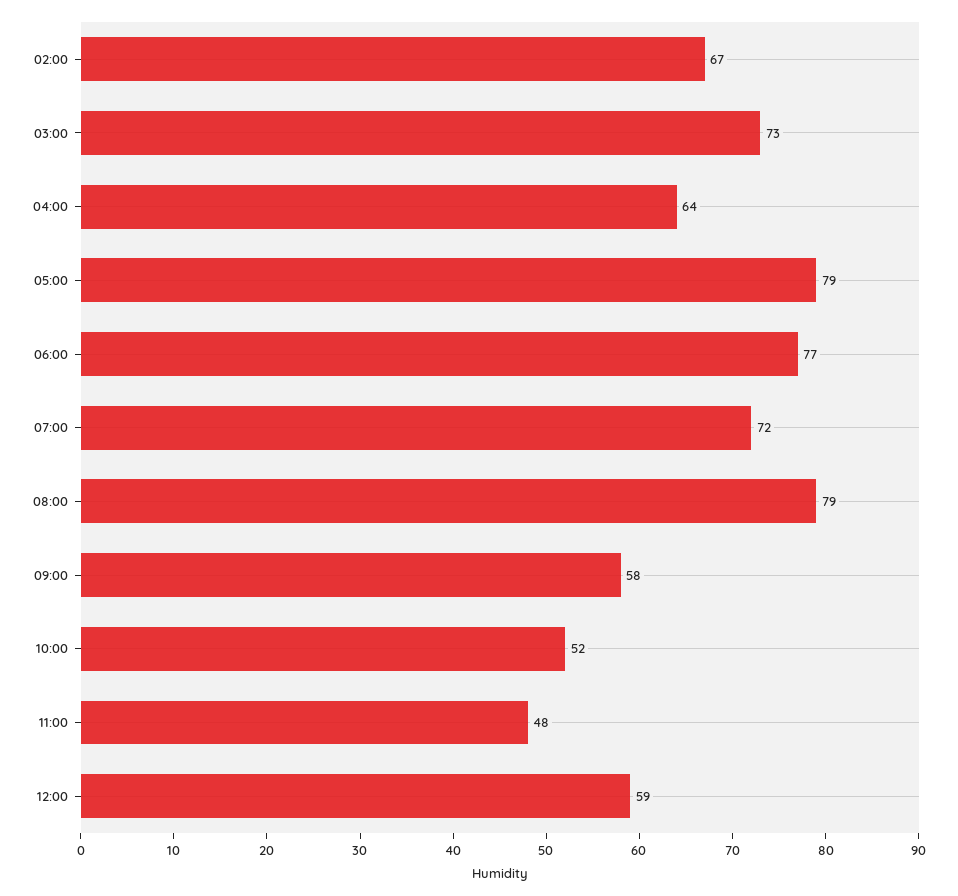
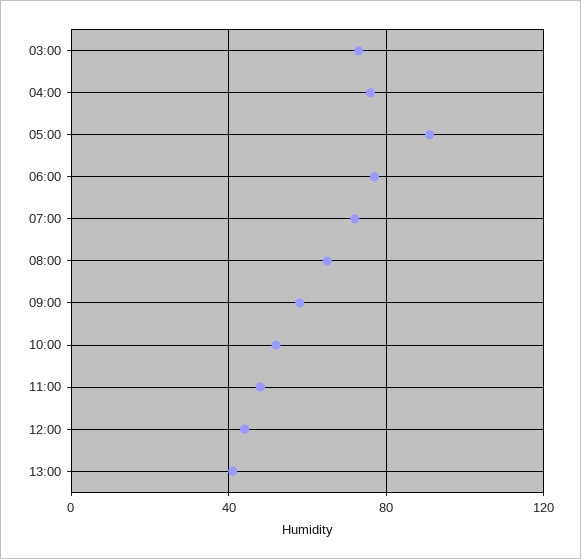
02:00: 67 -> none
04:00: 64 -> 75
05:00: 79 -> 90
08:00: 79 -> 65
12:00: 59 -> 45
13:00: none -> 40

